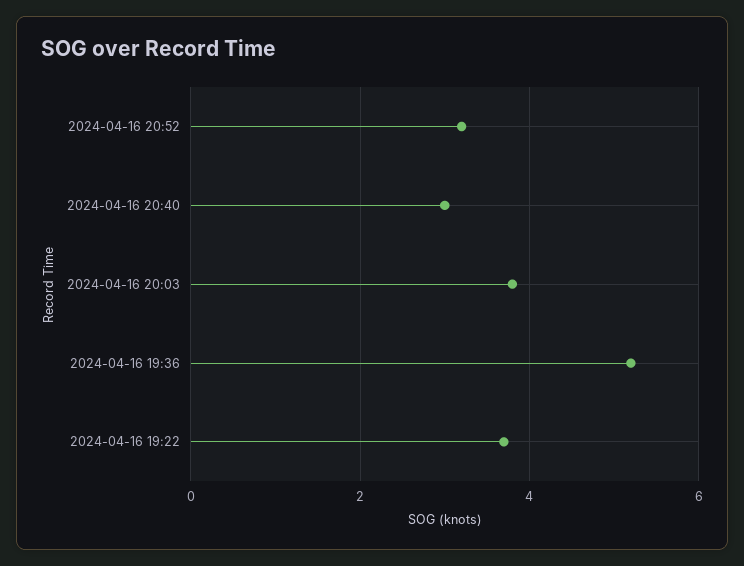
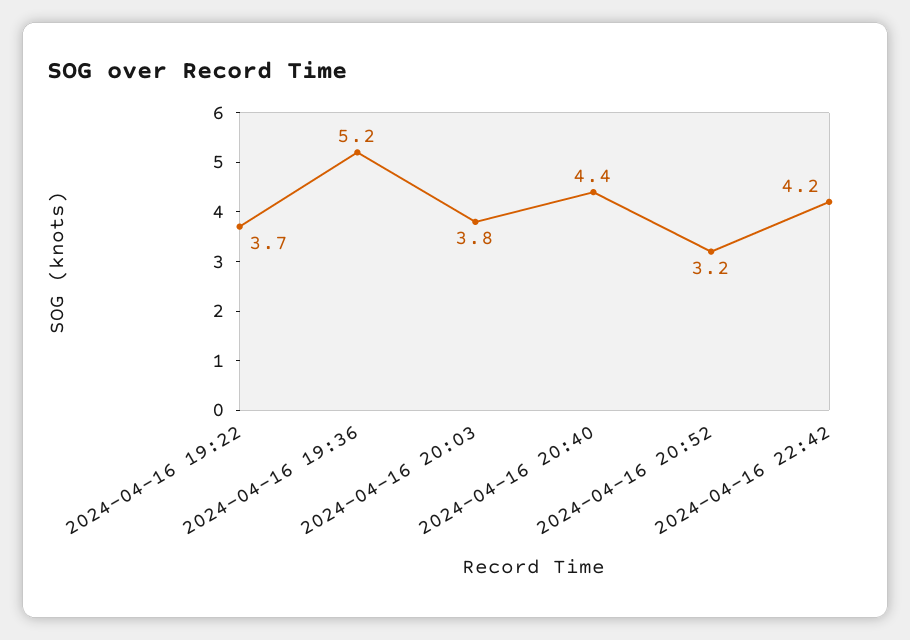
2024-04-16 20:40: 3 -> 4.4
2024-04-16 22:42: none -> 4.2

